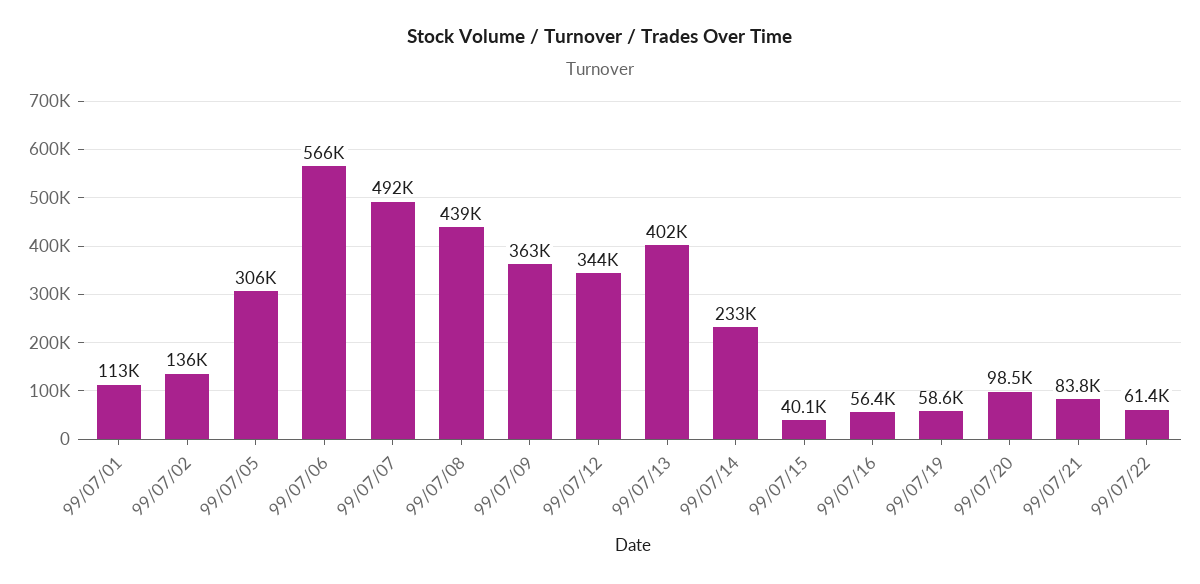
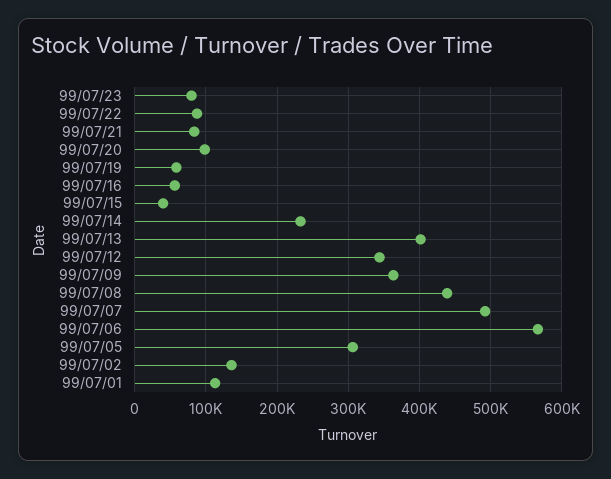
99/07/22: 61400 -> 90000
99/07/23: none -> 80000

